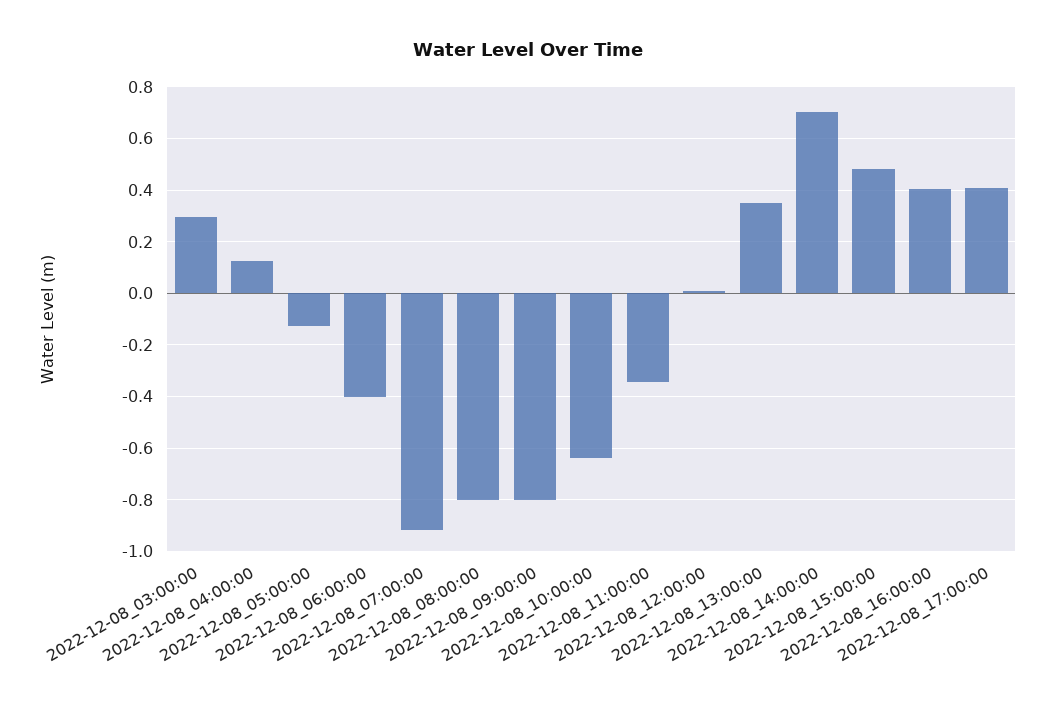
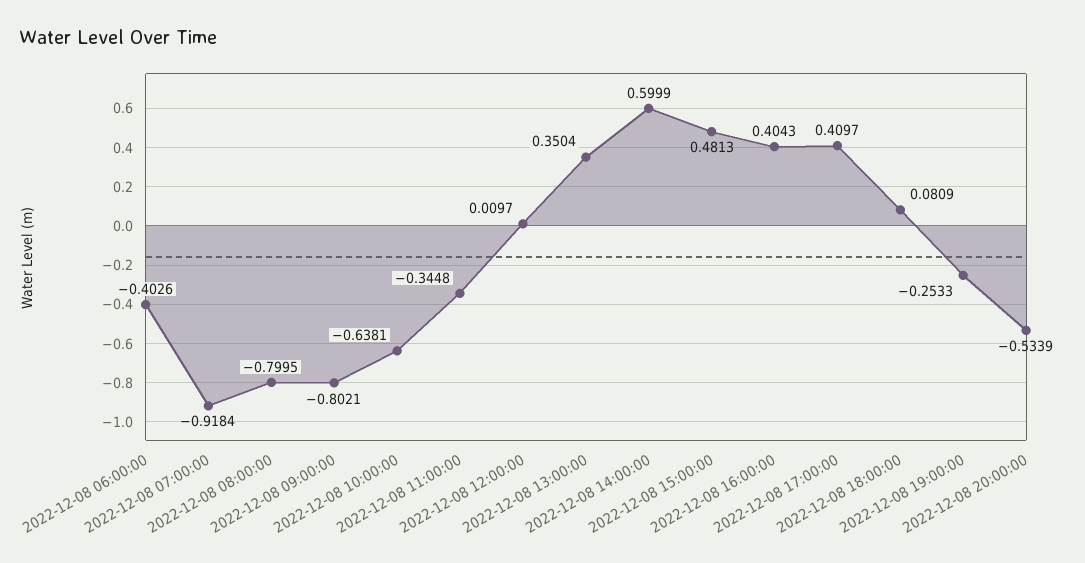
2022-12-08_03:00:00: 0.3 -> none
2022-12-08_04:00:00: 0.125 -> none
2022-12-08_05:00:00: -0.125 -> none
2022-12-08_14:00:00: 0.7 -> 0.5999
2022-12-08 18:00:00: none -> 0.0809
2022-12-08 19:00:00: none -> -0.2533
2022-12-08 20:00:00: none -> -0.5339

